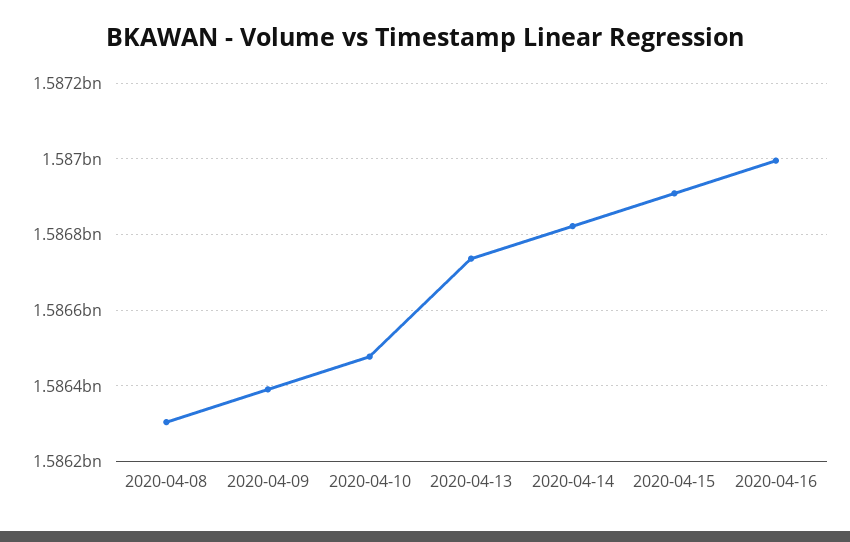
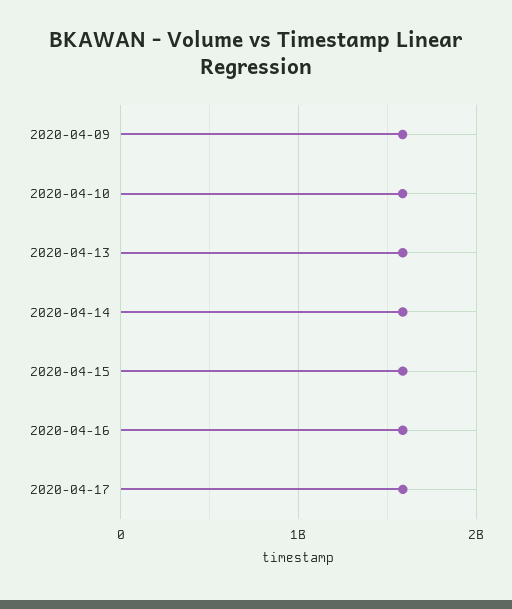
2020-04-08: 1586300000 -> none
2020-04-17: none -> 1600000000

